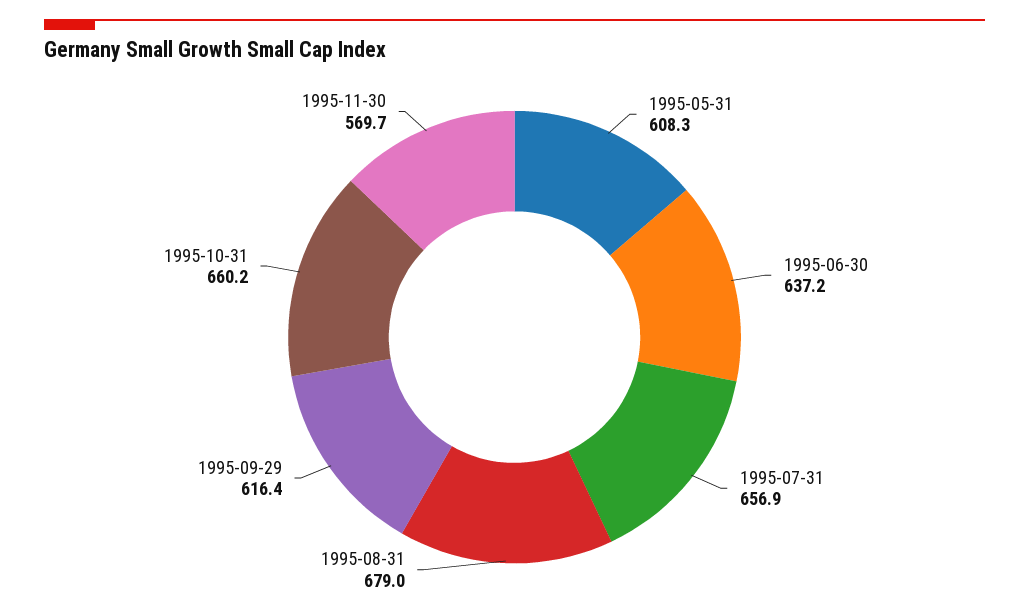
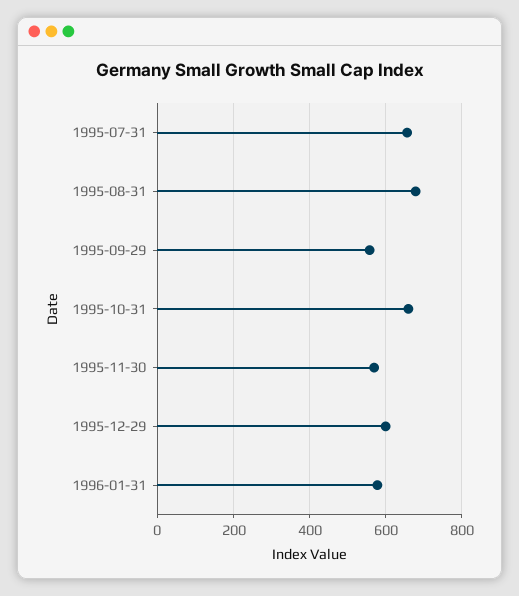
1995-05-31: 608.3 -> none
1995-06-30: 637.2 -> none
1995-09-29: 616.4 -> 560
1995-12-29: none -> 600
1996-01-31: none -> 580

